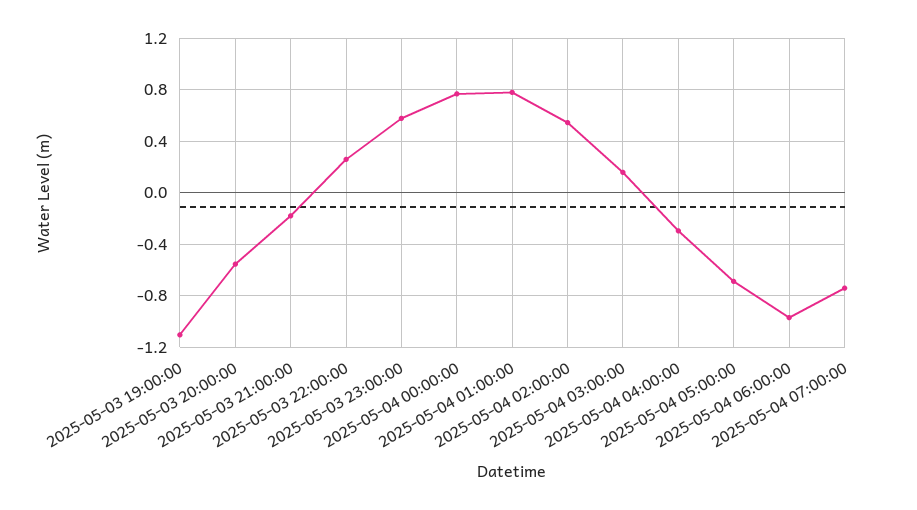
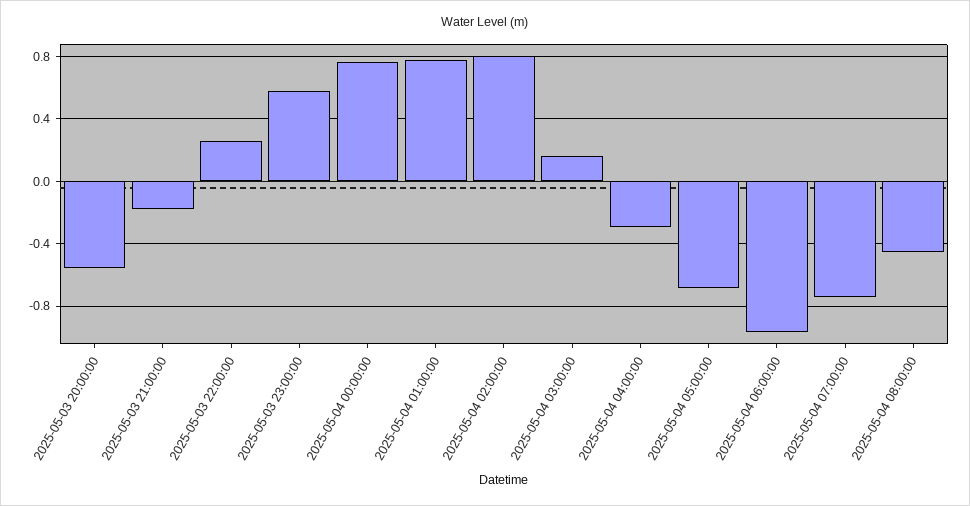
2025-05-03 19:00:00: -1.1 -> none
2025-05-04 02:00:00: 0.55 -> 0.8
2025-05-04 08:00:00: none -> -0.45

